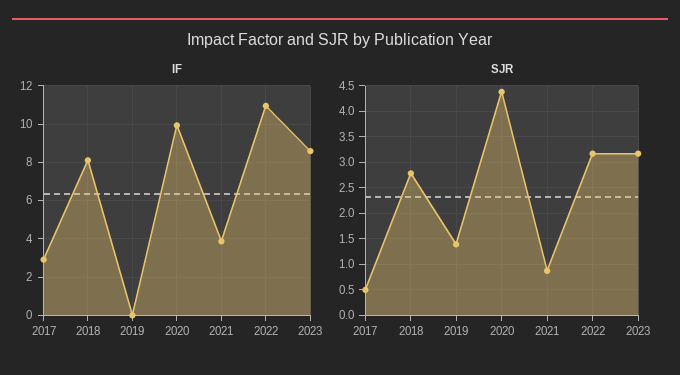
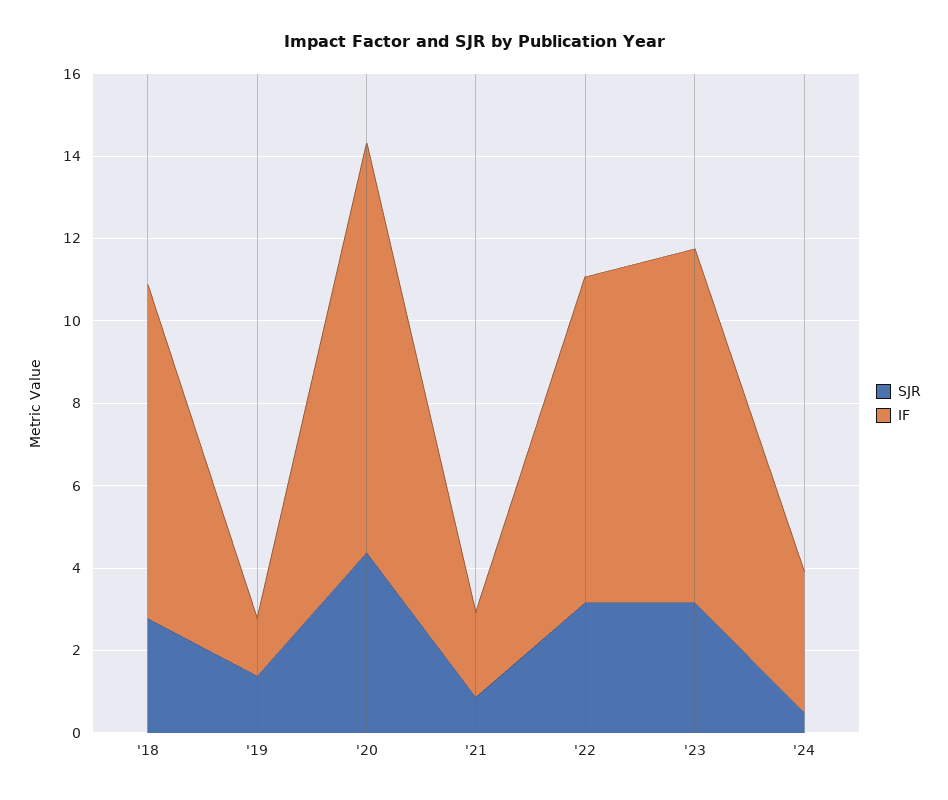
IF, 2017: 3 -> none
IF, 2019: 0 -> 1.5
IF, 2021: 4 -> 2
IF, 2022: 11 -> 8
SJR, 2017: 0.5 -> none
SJR, '24: none -> 0.5
IF, '24: none -> 3.5

